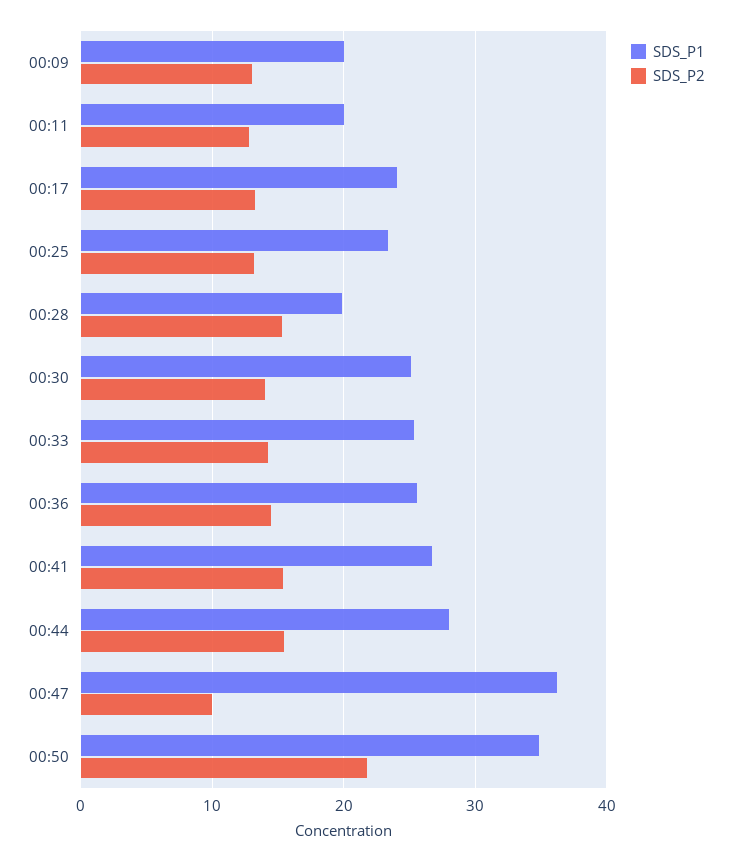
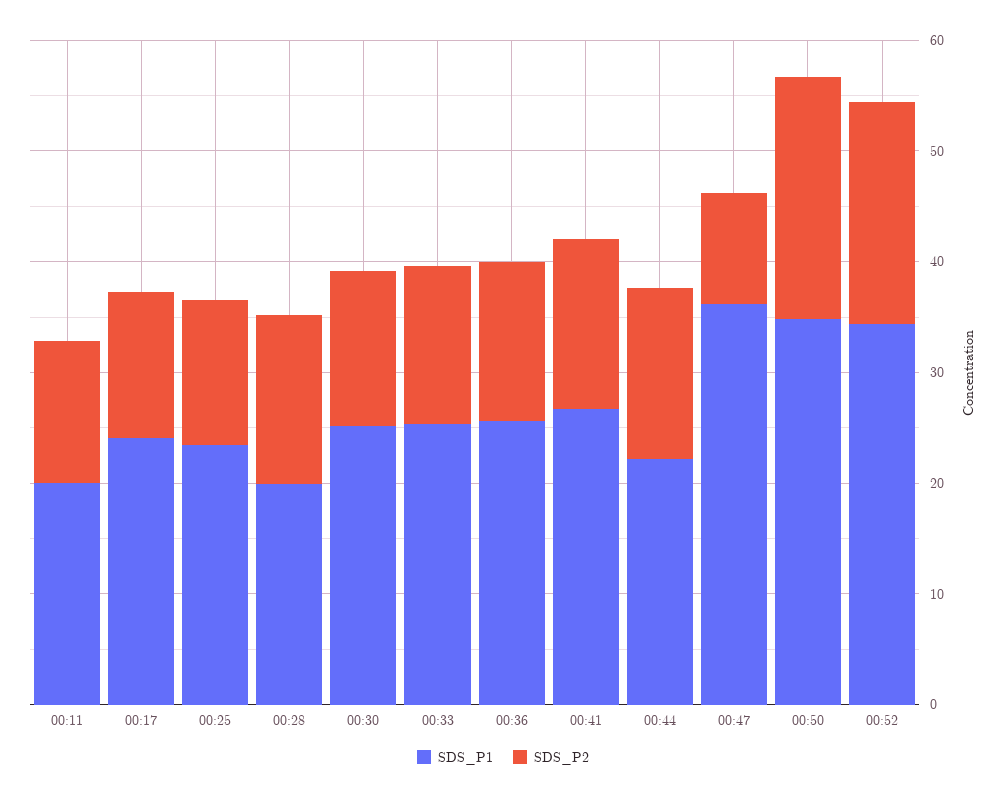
SDS_P1, 00:09: 20 -> none
SDS_P2, 00:09: 13 -> none
SDS_P1, 00:44: 28 -> 22
SDS_P1, 00:52: none -> 34
SDS_P2, 00:52: none -> 20

